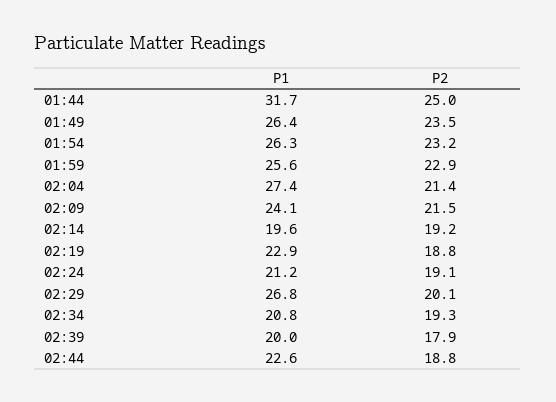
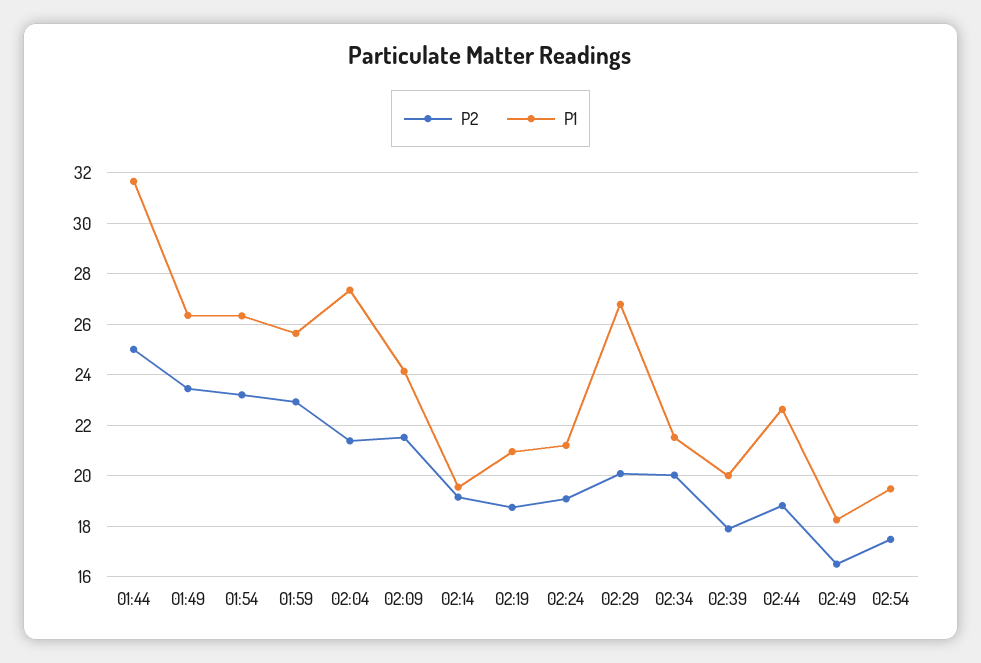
P1, 02:19: 22.9 -> 21
P1, 02:34: 20.8 -> 21.5
P2, 02:34: 19.3 -> 20
P2, 02:49: none -> 16.5
P1, 02:49: none -> 18.25
P2, 02:54: none -> 17.5
P1, 02:54: none -> 19.5

